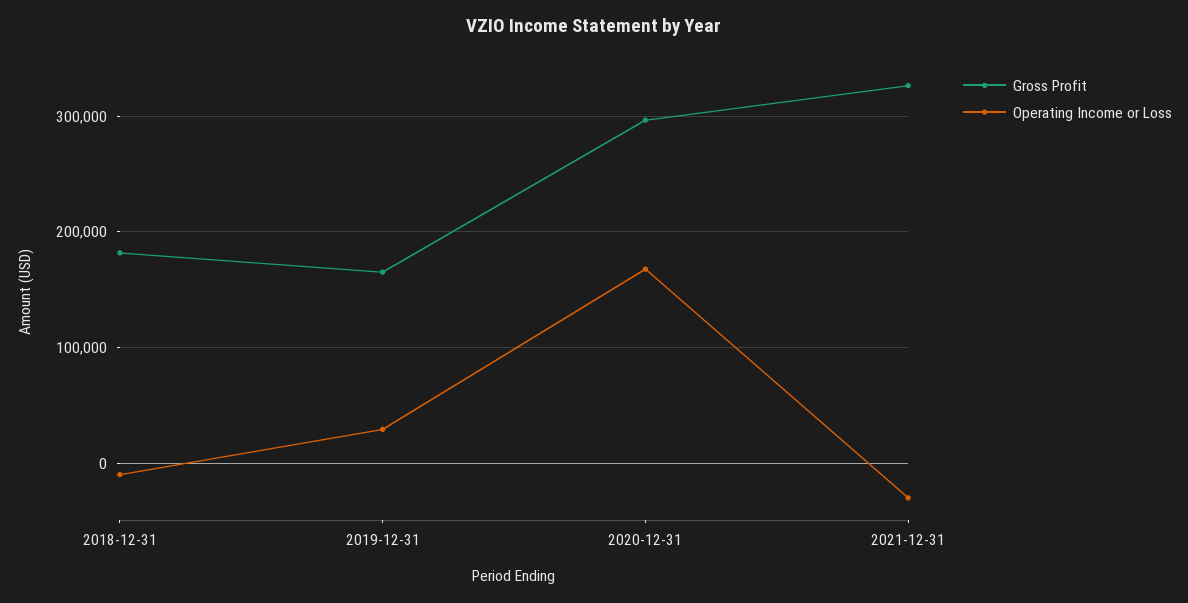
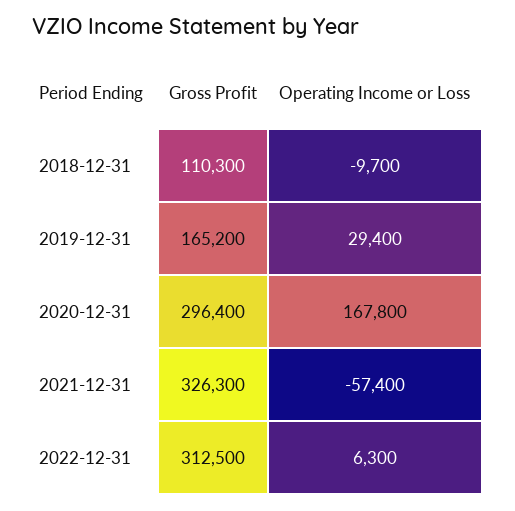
Gross Profit, 2018-12-31: 180000 -> 110300
Operating Income or Loss, 2021-12-31: -30000 -> -57400
Gross Profit, 2022-12-31: none -> 312500
Operating Income or Loss, 2022-12-31: none -> 6300

